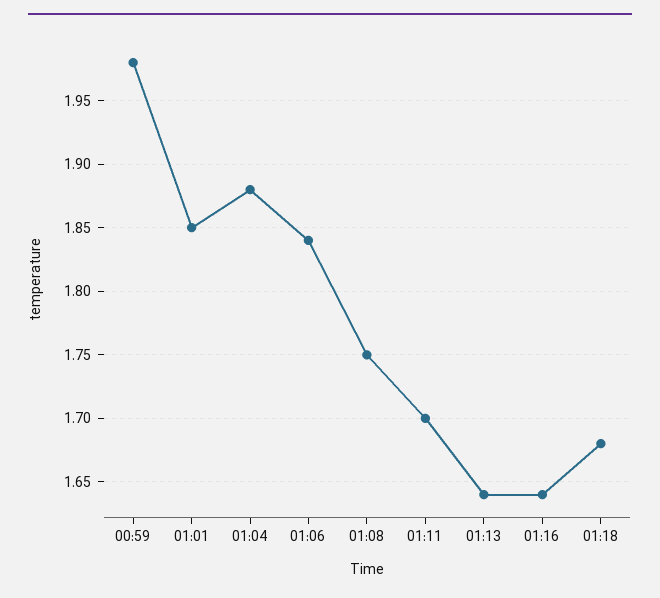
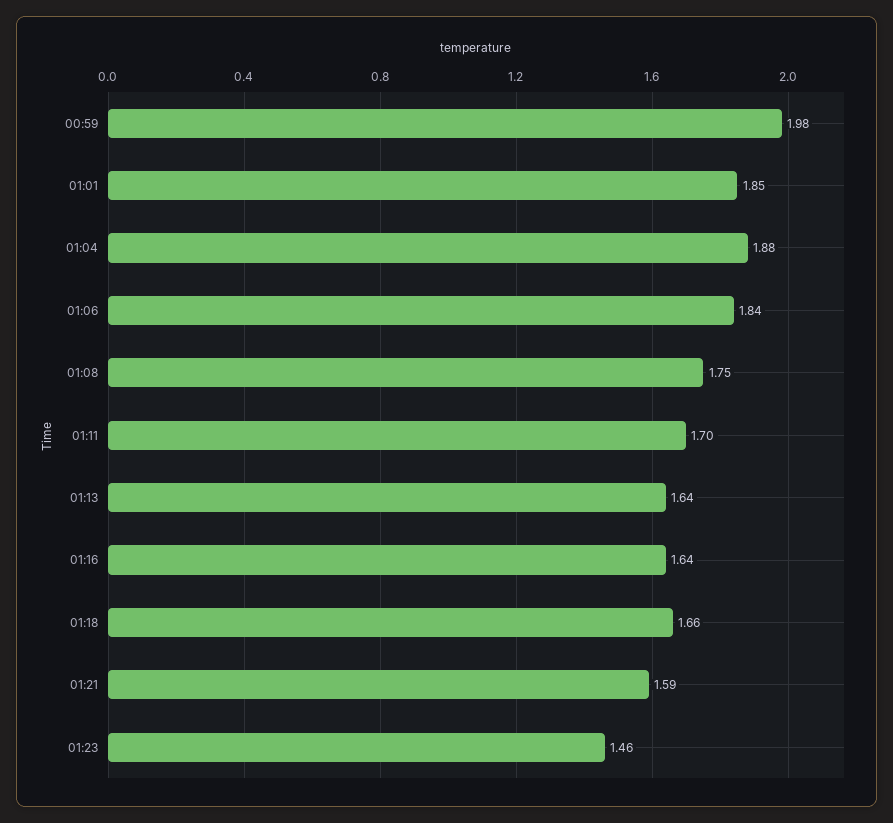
01:18: 1.68 -> 1.66
01:21: none -> 1.59
01:23: none -> 1.46

